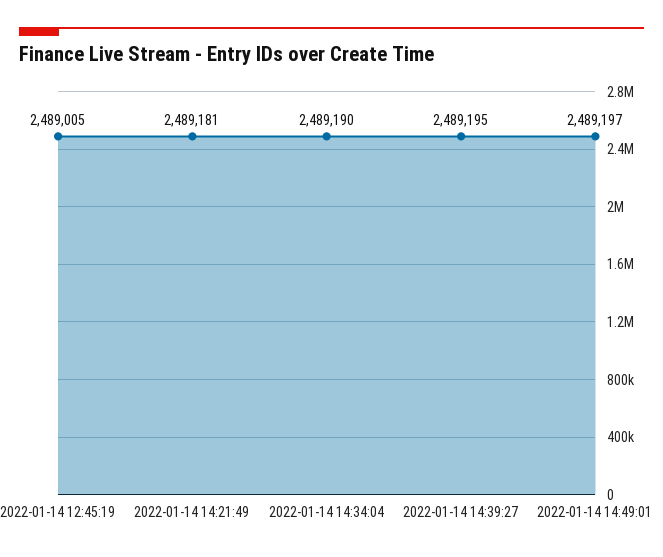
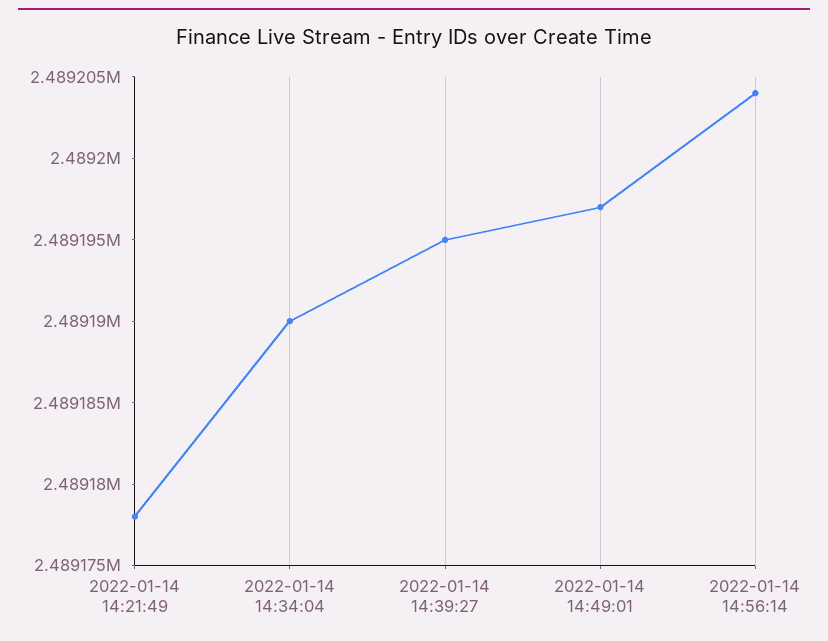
2022-01-14 12:45:19: 2489005 -> none
2022-01-14 14:21:49: 2489181 -> 2489178
2022-01-14 14:56:14: none -> 2489204

